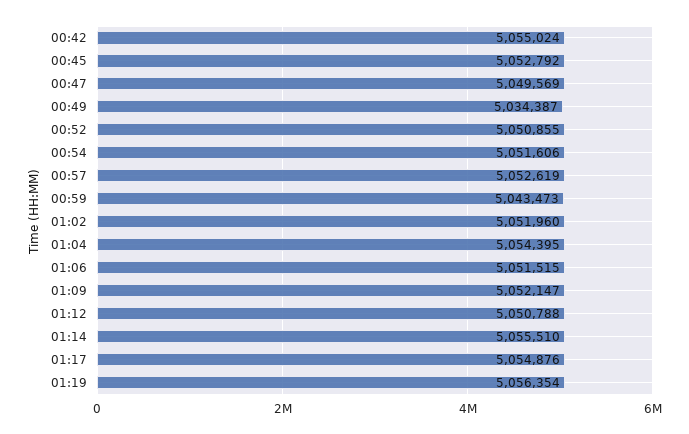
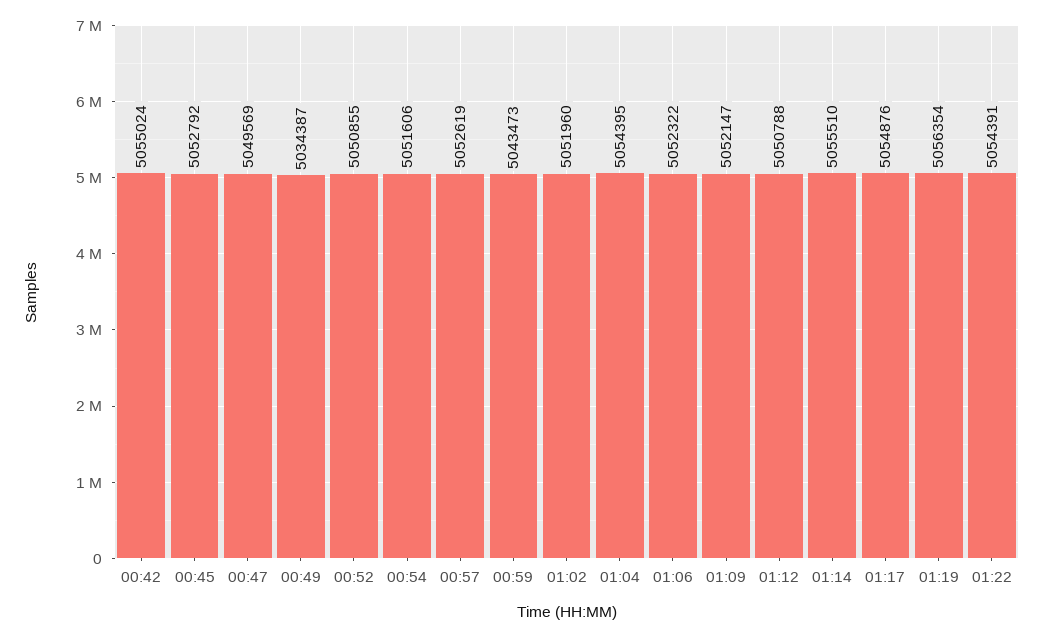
01:06: 5051515 -> 5052322
01:22: none -> 5054391

